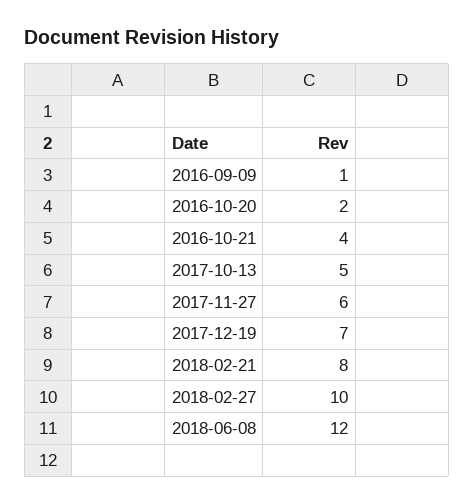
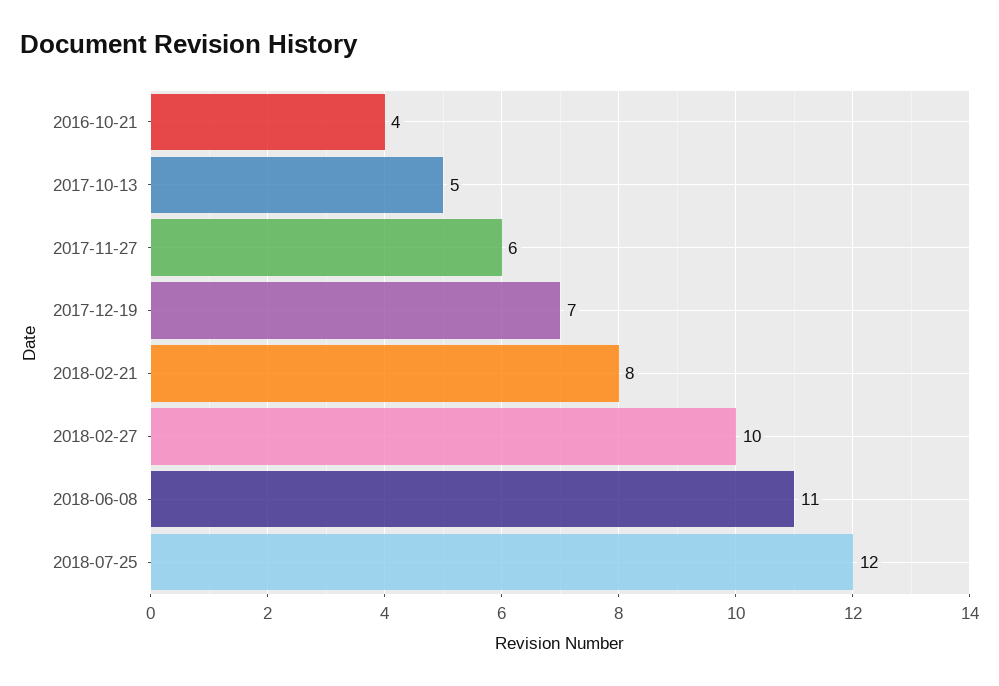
2016-09-09: 1 -> none
2016-10-20: 2 -> none
2018-06-08: 12 -> 11
2018-07-25: none -> 12

